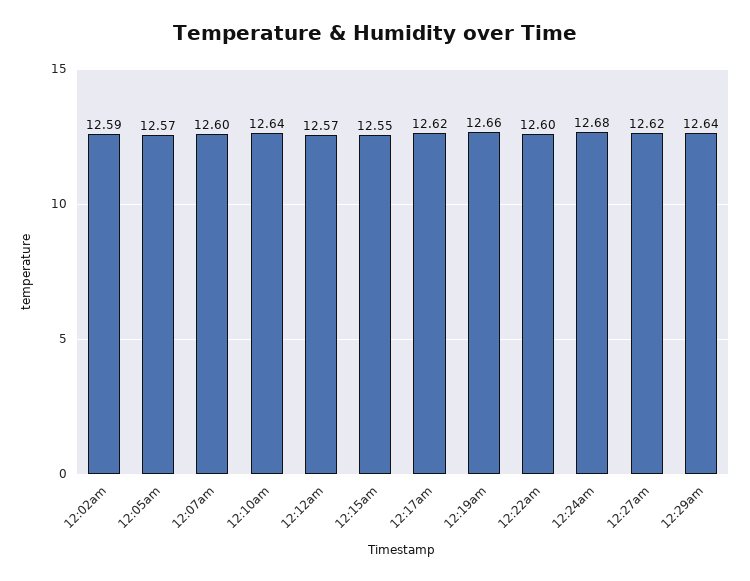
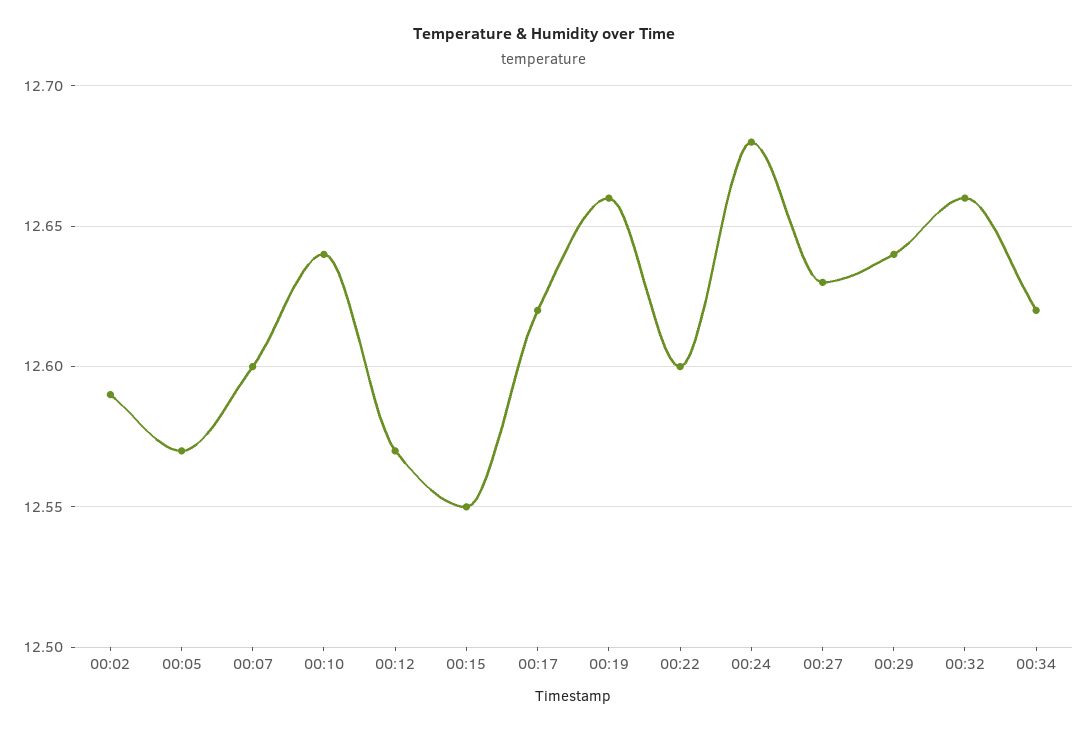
12:27am: 12.62 -> 12.63
00:32: none -> 12.66
00:34: none -> 12.62

